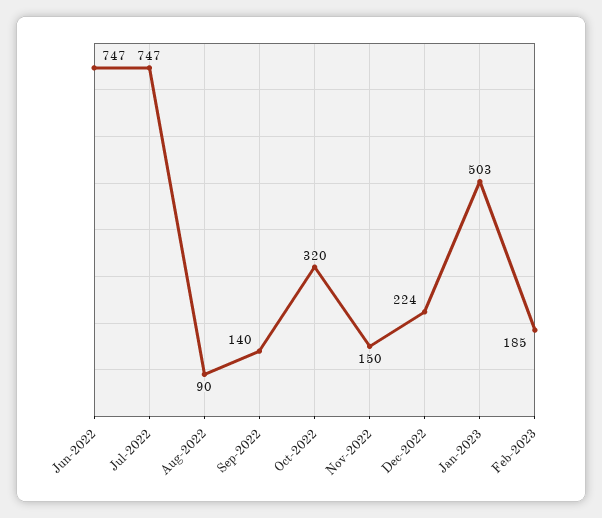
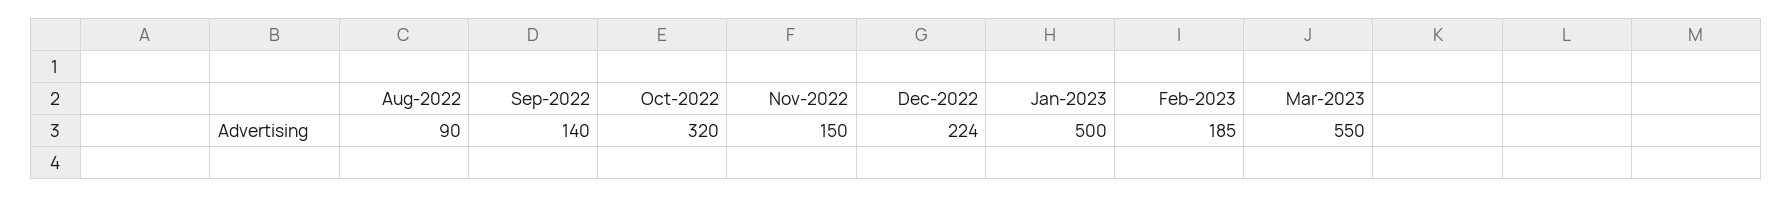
Jun-2022: 747 -> none
Jul-2022: 747 -> none
Jan-2023: 503 -> 500
Mar-2023: none -> 550

